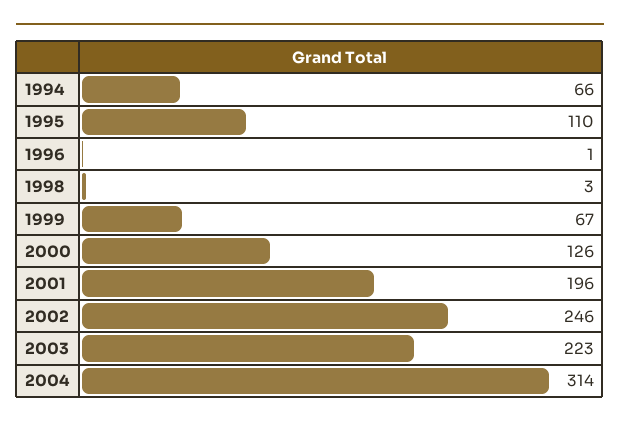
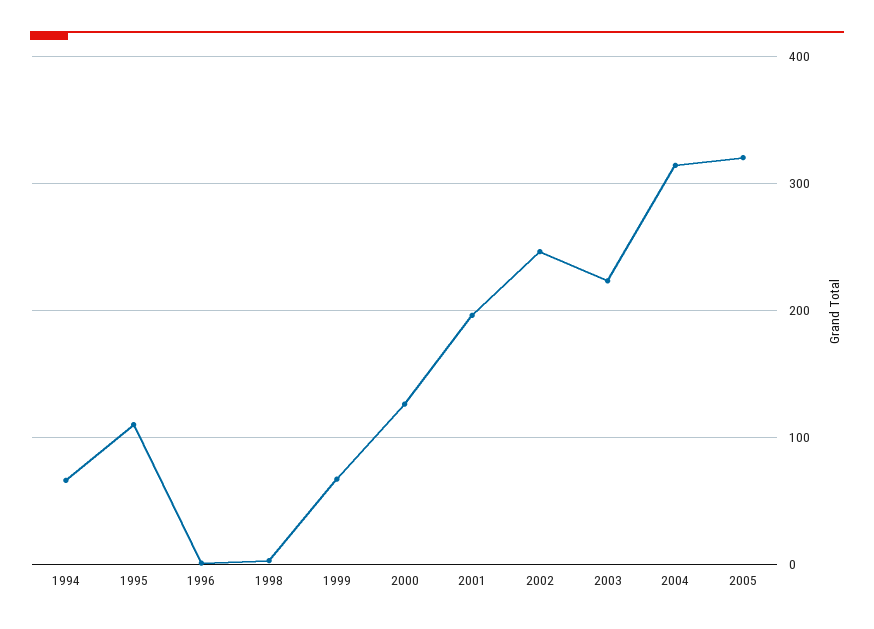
2005: none -> 320

